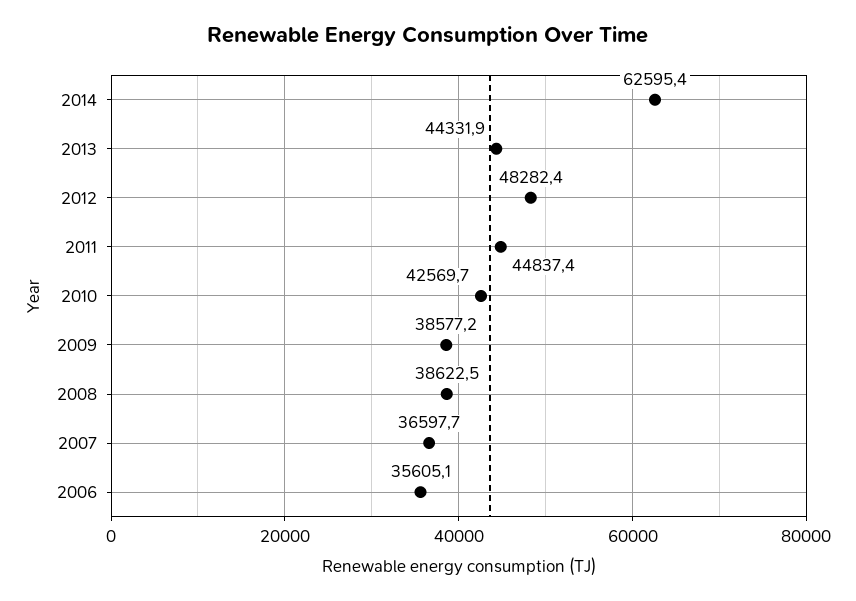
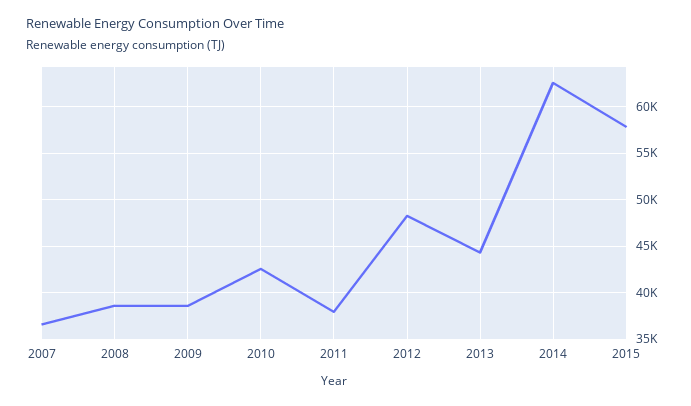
2011: 44837.4 -> 38000
2006: 35605.1 -> none
2015: none -> 58000

